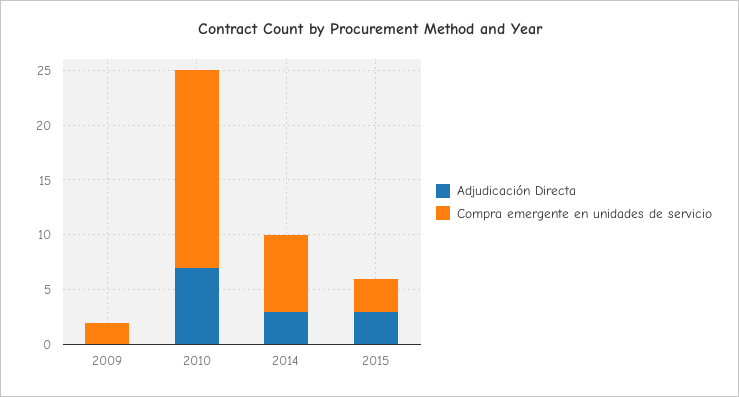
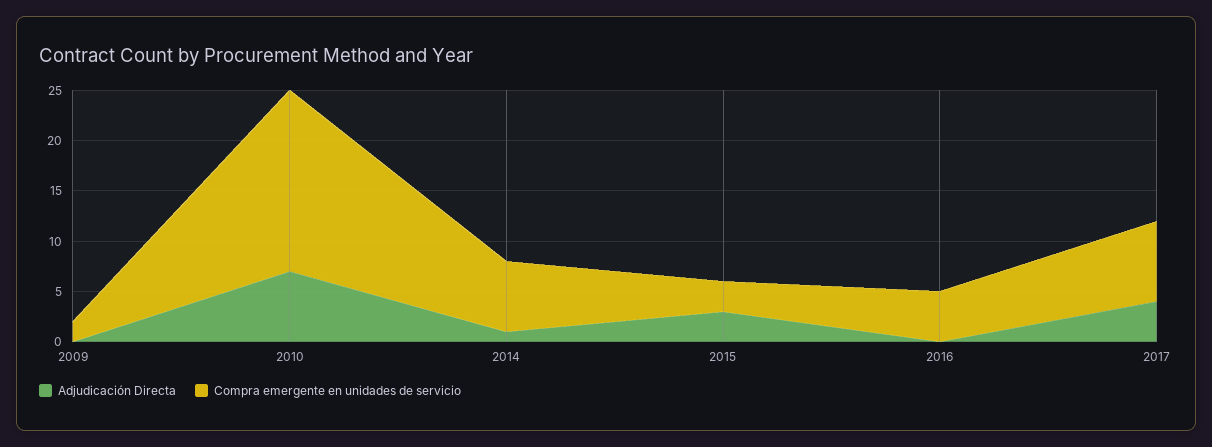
Adjudicación Directa, 2014: 3 -> 1
Adjudicación Directa, 2016: none -> 0
Compra emergente en unidades de servicio, 2016: none -> 5
Adjudicación Directa, 2017: none -> 4
Compra emergente en unidades de servicio, 2017: none -> 8

